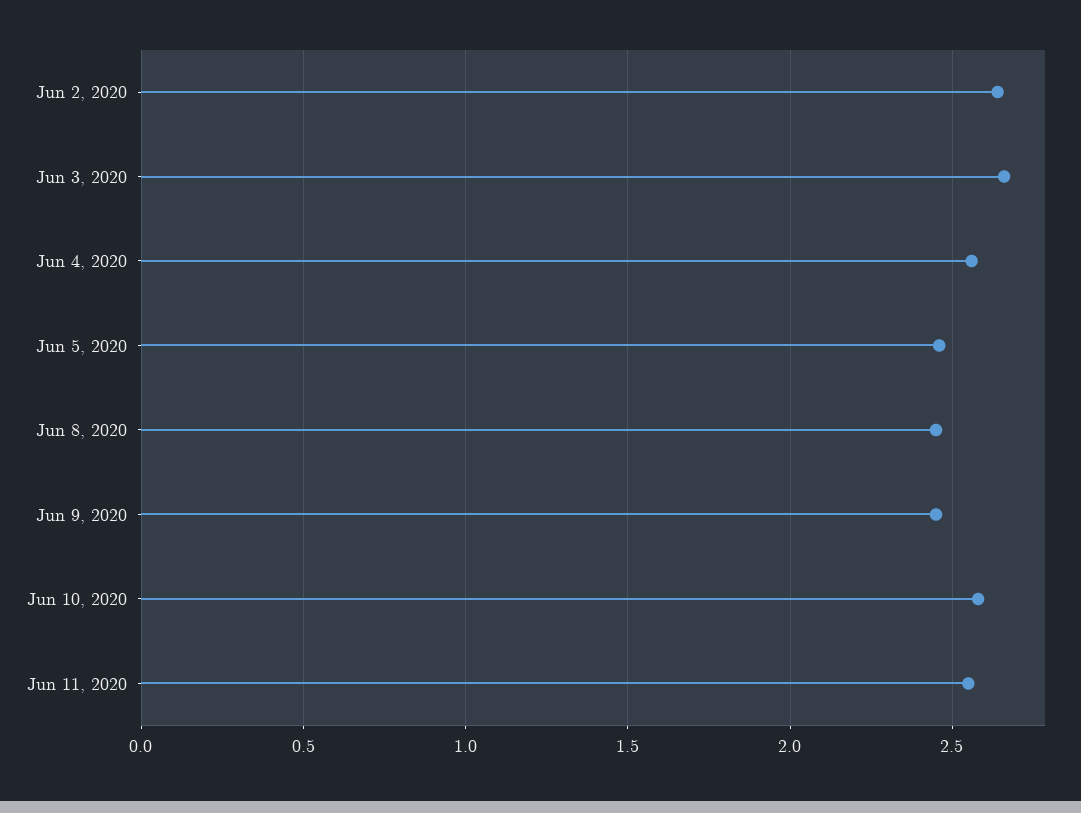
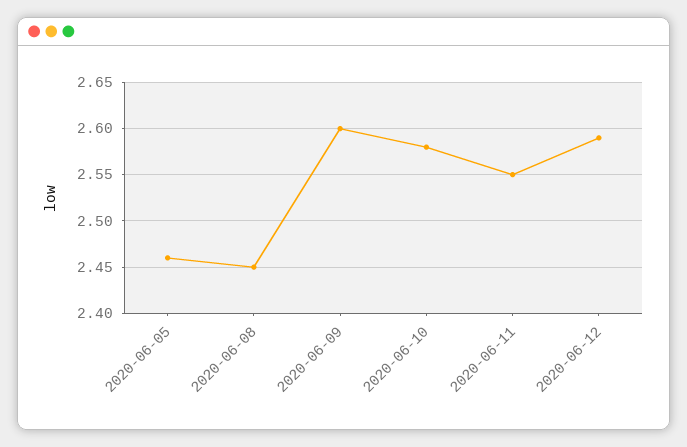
Jun 2, 2020: 2.65 -> none
Jun 3, 2020: 2.65 -> none
Jun 4, 2020: 2.55 -> none
Jun 9, 2020: 2.45 -> 2.6
2020-06-12: none -> 2.59

